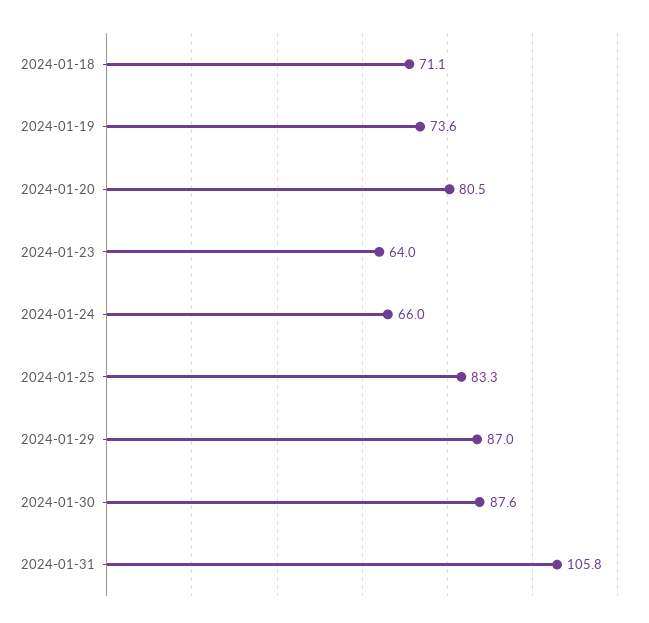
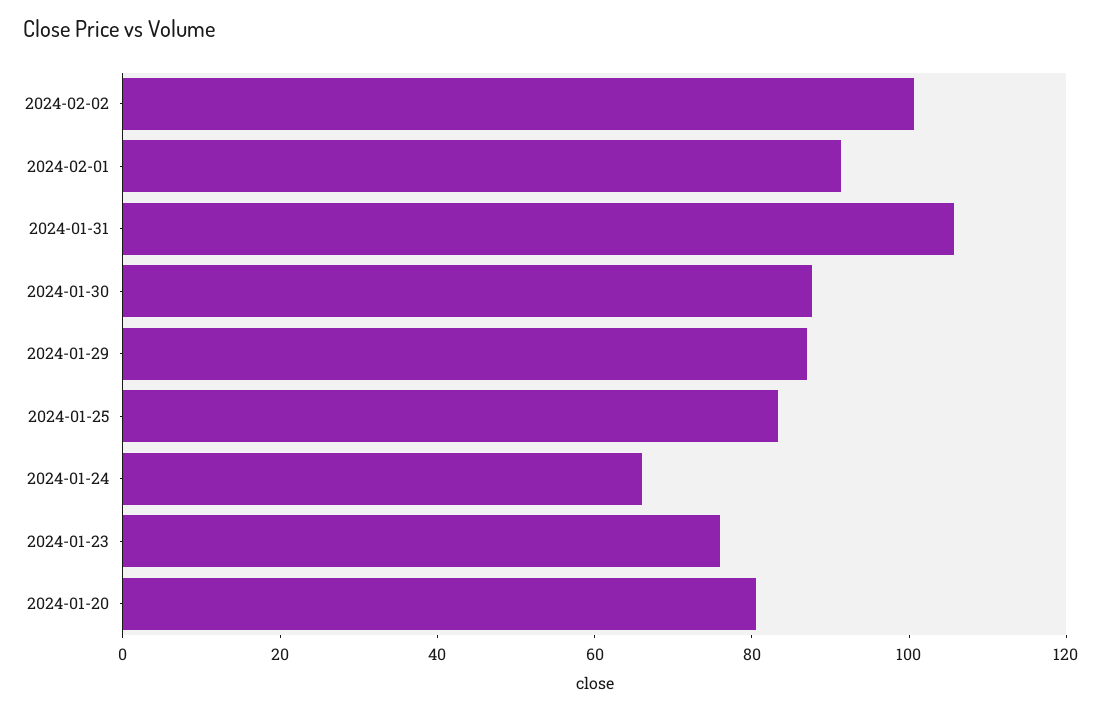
2024-01-18: 71.1 -> none
2024-01-19: 73.6 -> none
2024-01-23: 64 -> 75
2024-02-02: none -> 100
2024-02-01: none -> 90

